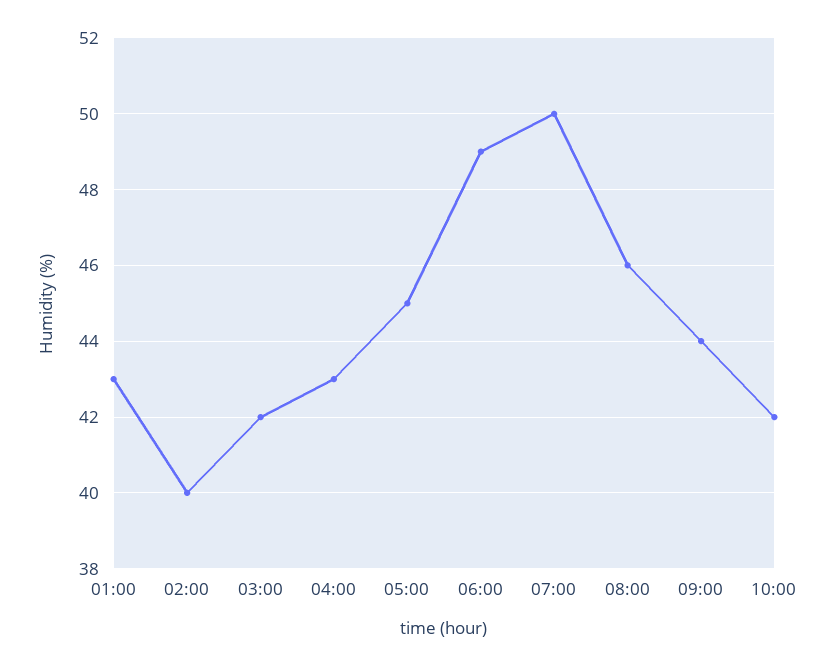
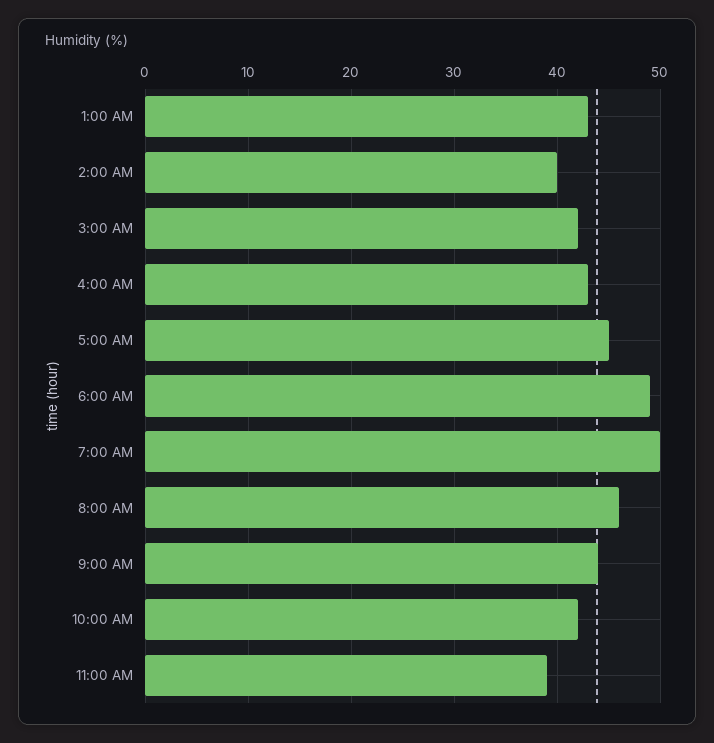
11:00 AM: none -> 39

